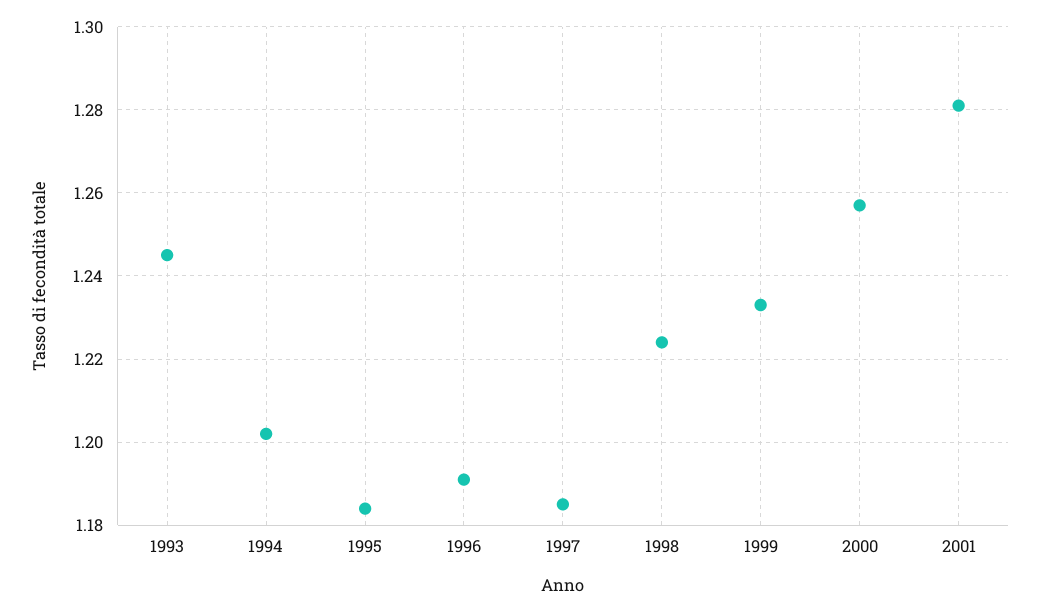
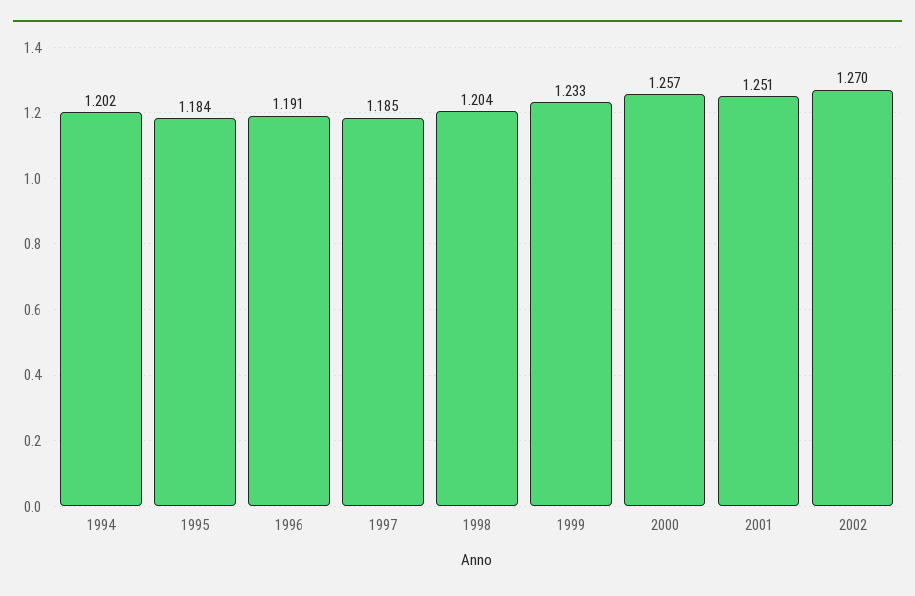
1993: 1.245 -> none
1998: 1.225 -> 1.204
2001: 1.28 -> 1.251
2002: none -> 1.27

